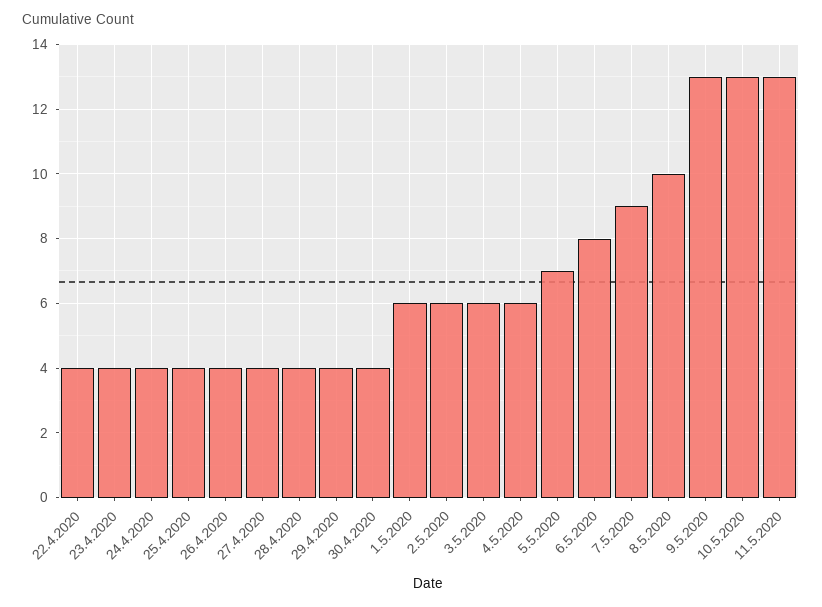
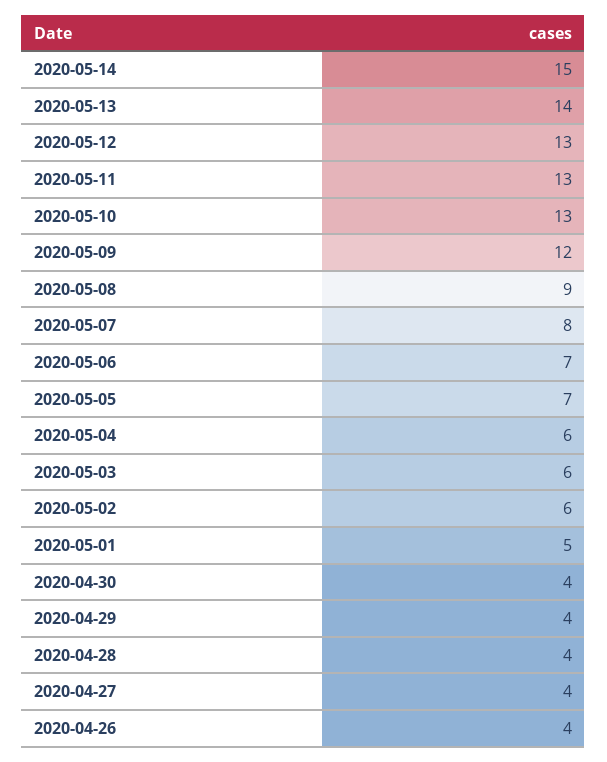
22.4.2020: 4 -> none
23.4.2020: 4 -> none
24.4.2020: 4 -> none
25.4.2020: 4 -> none
1.5.2020: 6 -> 5
6.5.2020: 8 -> 7
7.5.2020: 9 -> 8
8.5.2020: 10 -> 9
9.5.2020: 13 -> 12
2020-05-14: none -> 15
2020-05-13: none -> 14
2020-05-12: none -> 13

